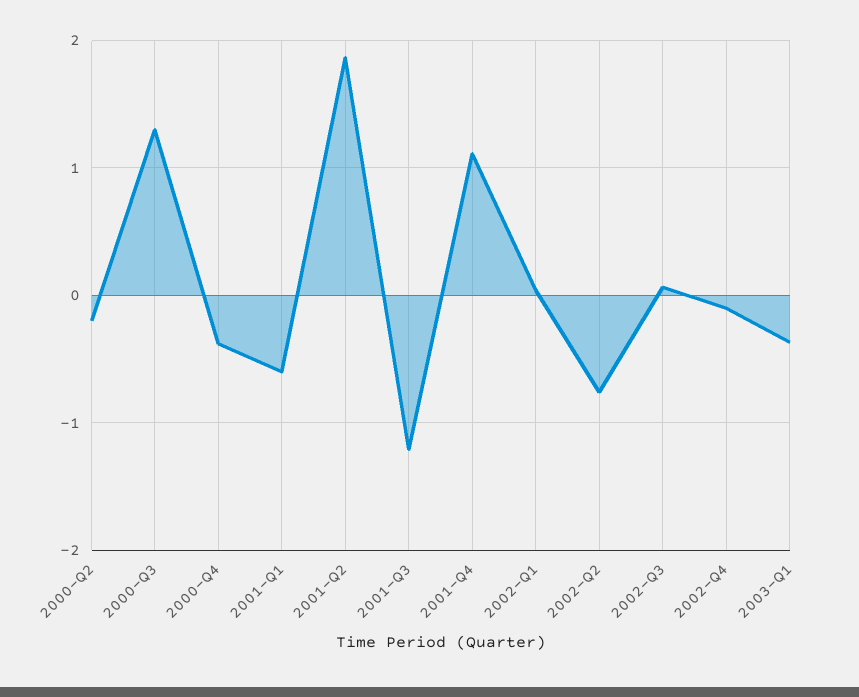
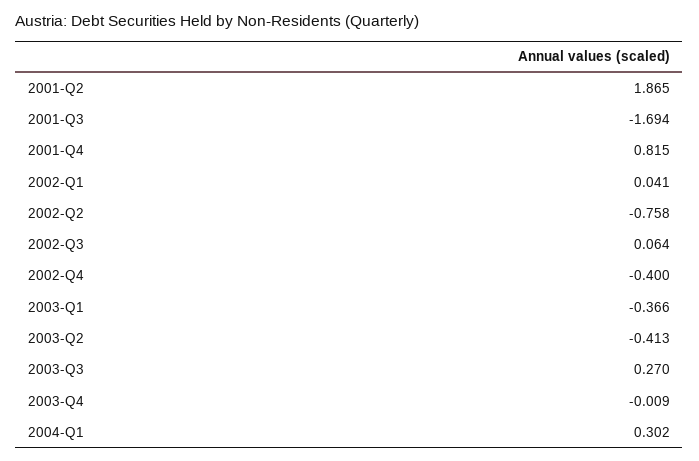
2000-Q2: -0.2 -> none
2000-Q3: 1.3 -> none
2000-Q4: -0.4 -> none
2001-Q1: -0.6 -> none
2001-Q3: -1.2 -> -1.694
2001-Q4: 1.1 -> 0.815
2002-Q4: -0.1 -> -0.4
2003-Q2: none -> -0.413
2003-Q3: none -> 0.27
2003-Q4: none -> -0.009
2004-Q1: none -> 0.302

